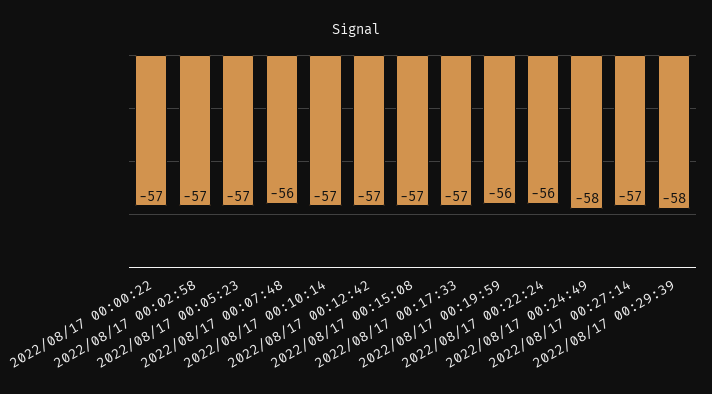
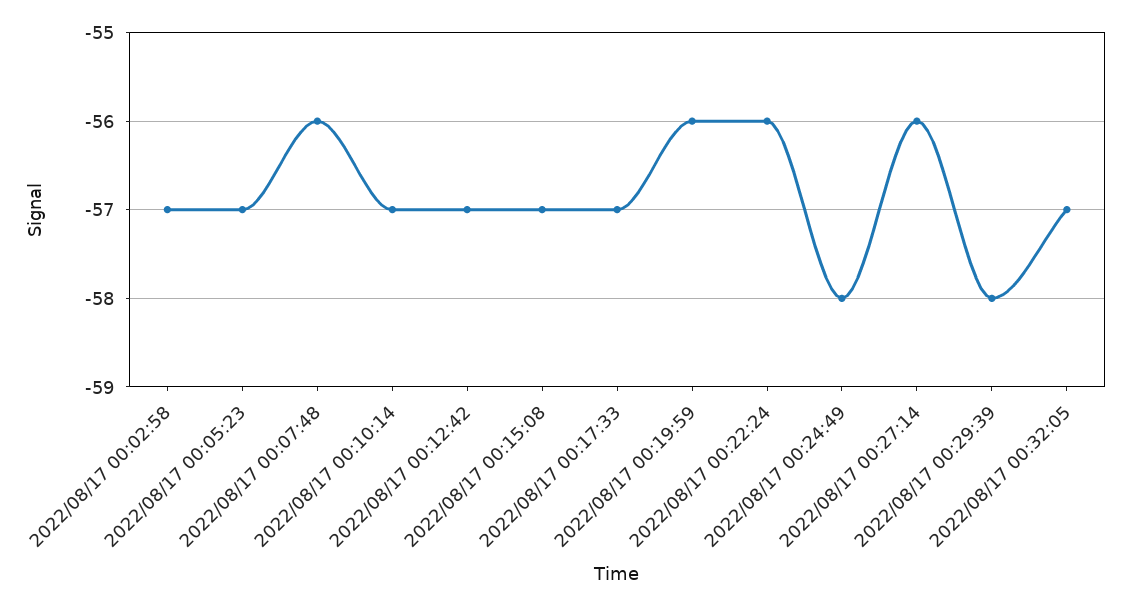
2022/08/17 00:00:22: -57 -> none
2022/08/17 00:27:14: -57 -> -56
2022/08/17 00:32:05: none -> -57

